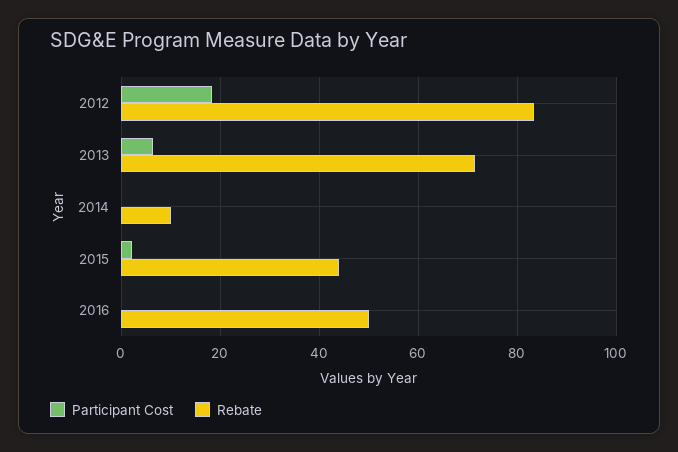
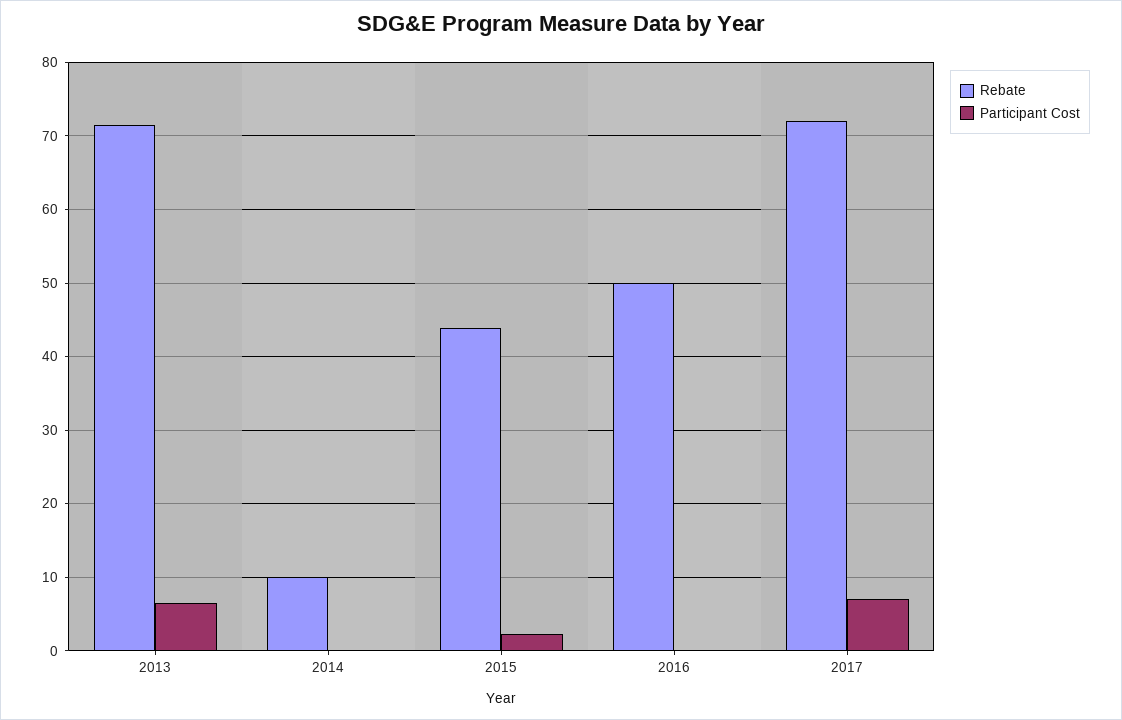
Participant Cost, 2012: 18 -> none
Rebate, 2012: 84 -> none
Rebate, 2017: none -> 72
Participant Cost, 2017: none -> 7

